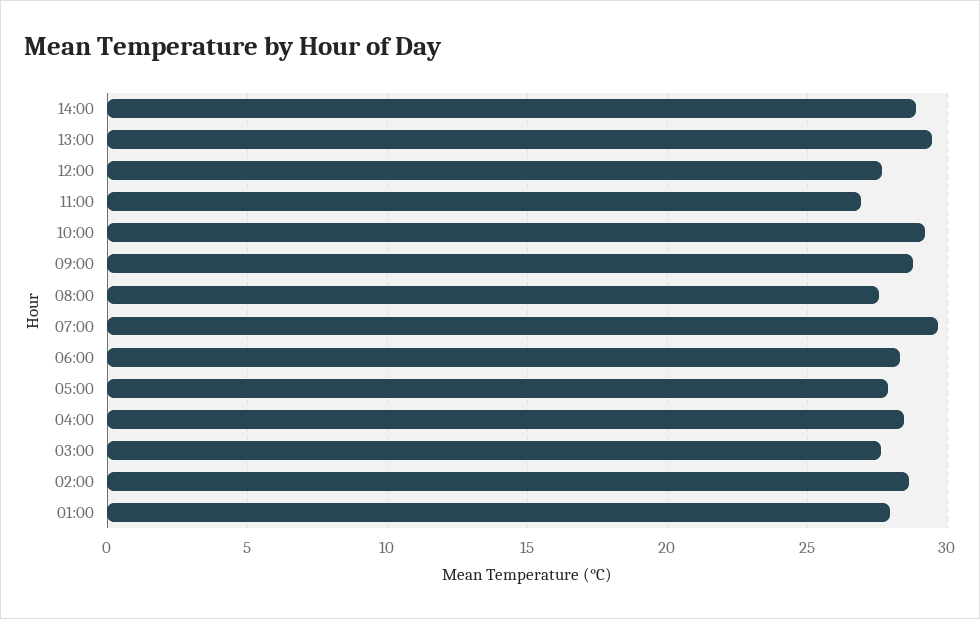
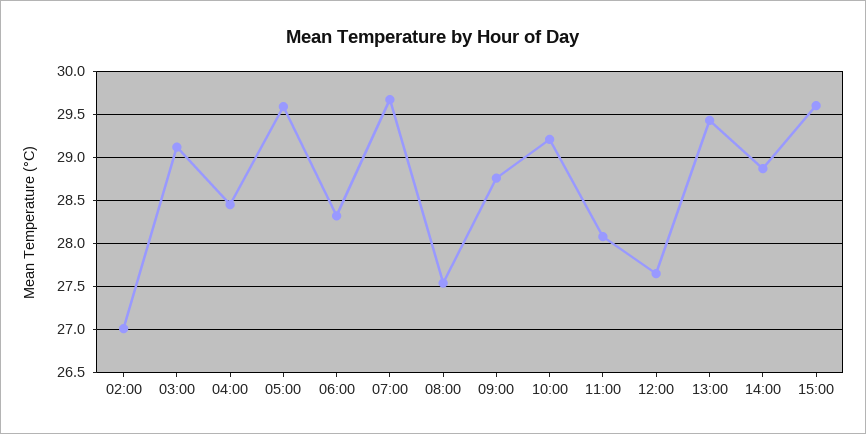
11:00: 27 -> 28.1
05:00: 28 -> 29.6
03:00: 27.5 -> 29.1
02:00: 28.5 -> 27
01:00: 28 -> none
15:00: none -> 29.6

